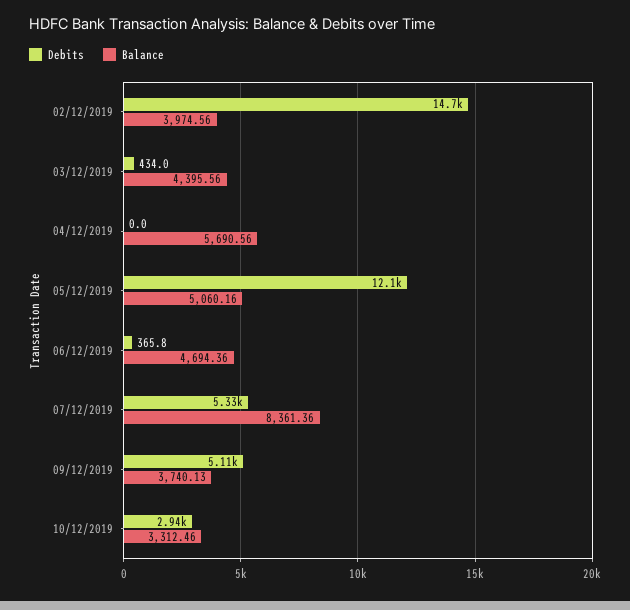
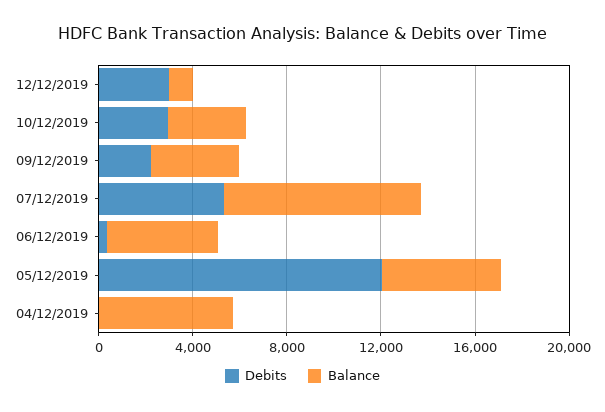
Debits, 02/12/2019: 14700 -> none
Balance, 02/12/2019: 3974.56 -> none
Debits, 03/12/2019: 434 -> none
Balance, 03/12/2019: 4395.56 -> none
Debits, 09/12/2019: 5110 -> 2000
Debits, 12/12/2019: none -> 3000
Balance, 12/12/2019: none -> 1000

